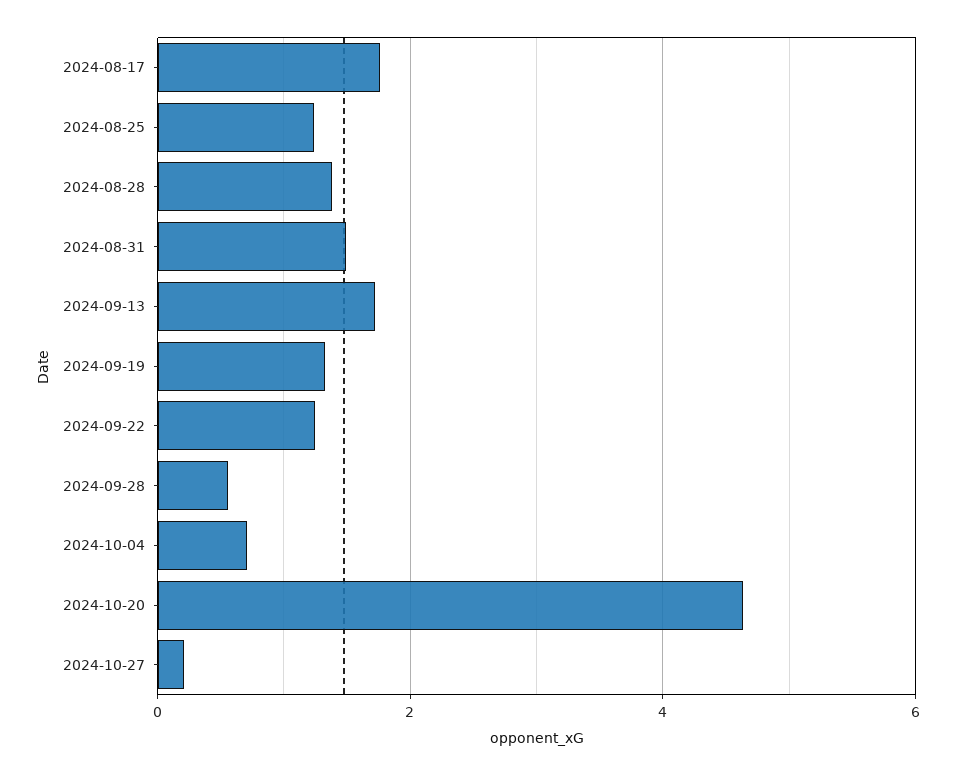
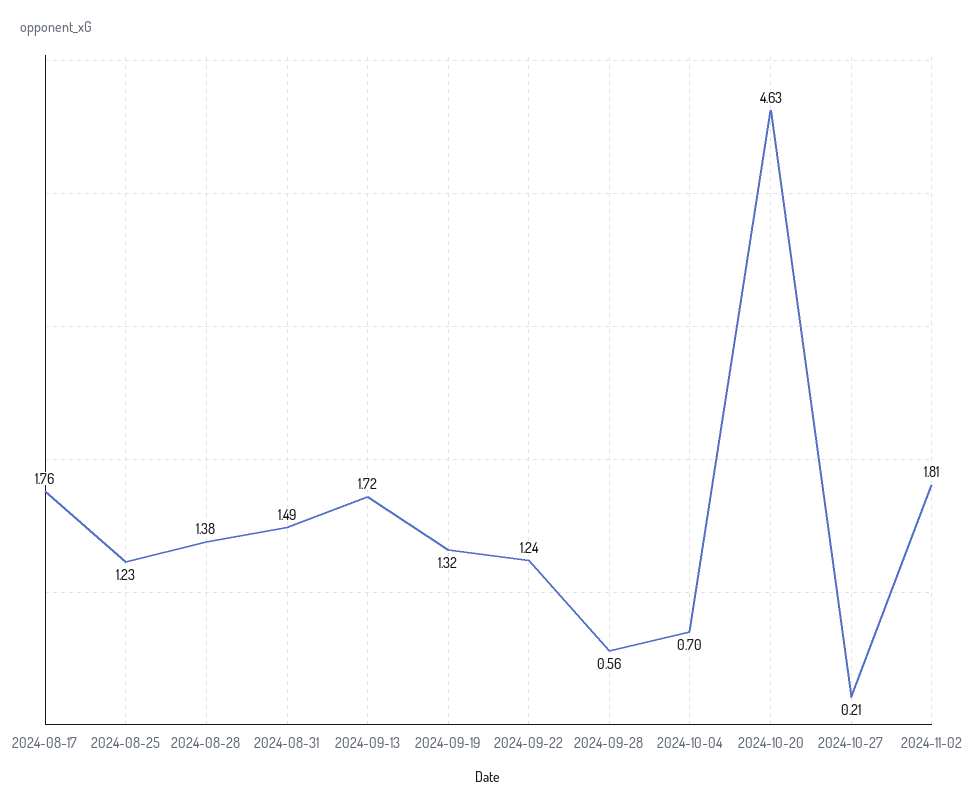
2024-11-02: none -> 1.81

